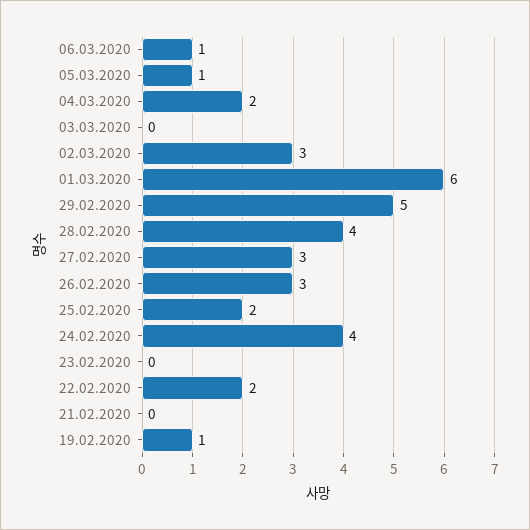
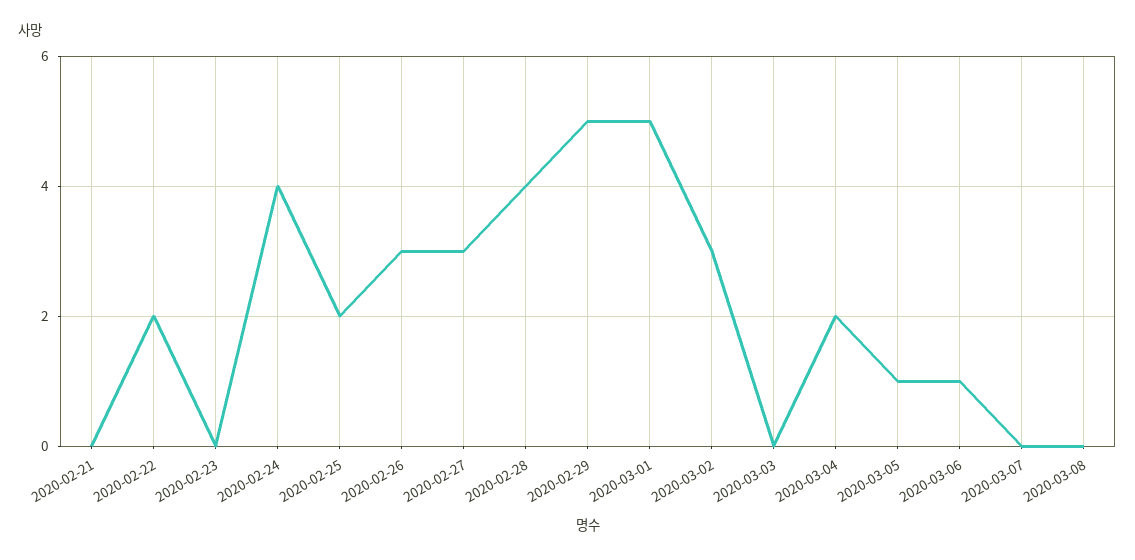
01.03.2020: 6 -> 5
19.02.2020: 1 -> none
2020-03-07: none -> 0
2020-03-08: none -> 0

